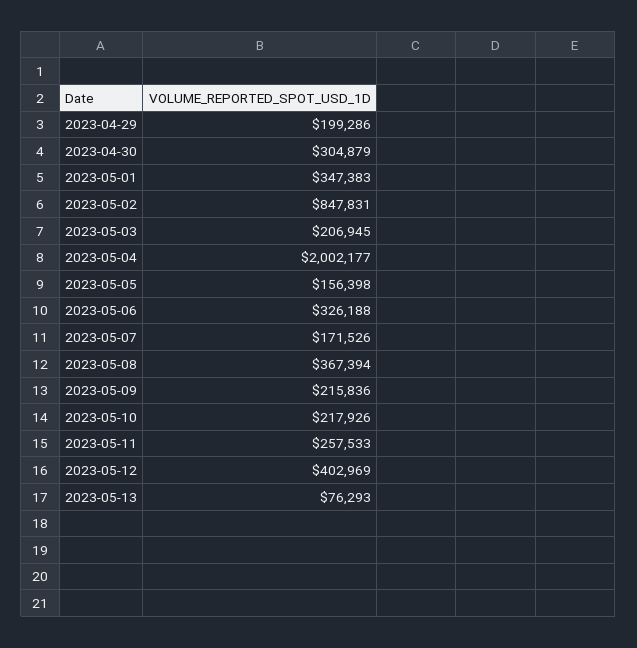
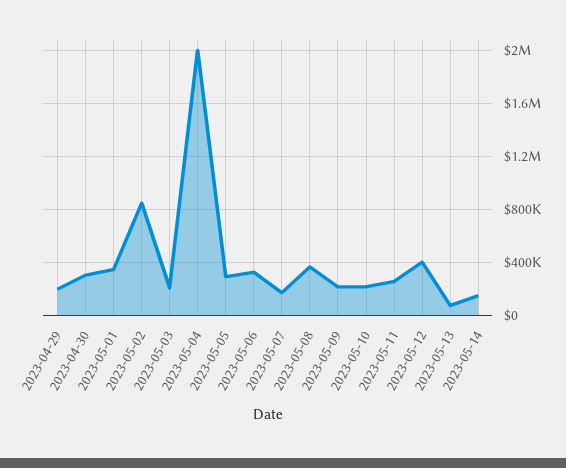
2023-05-05: 156398 -> 300000
2023-05-14: none -> 150000

